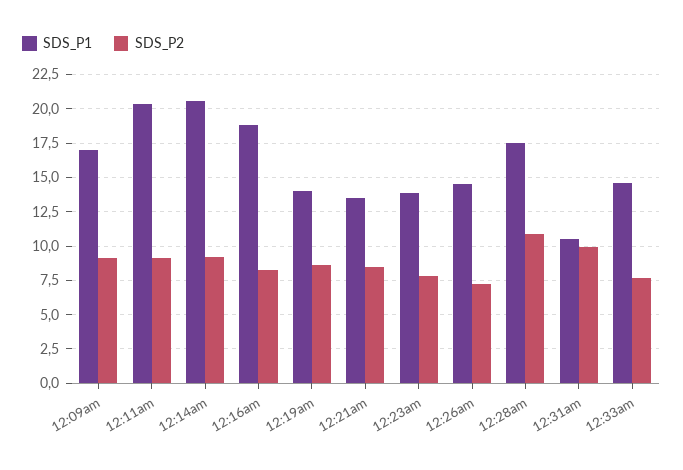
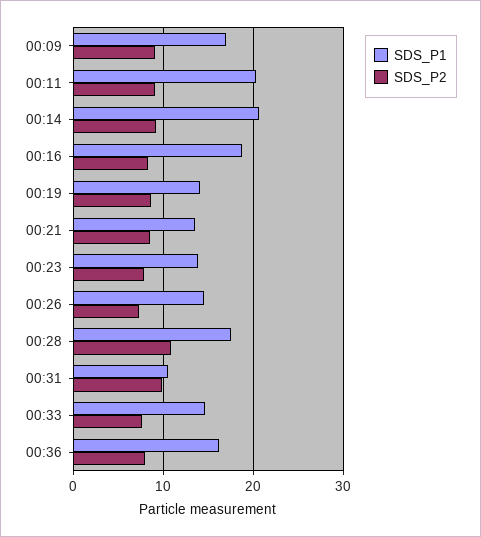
SDS_P1, 00:36: none -> 16
SDS_P2, 00:36: none -> 8

